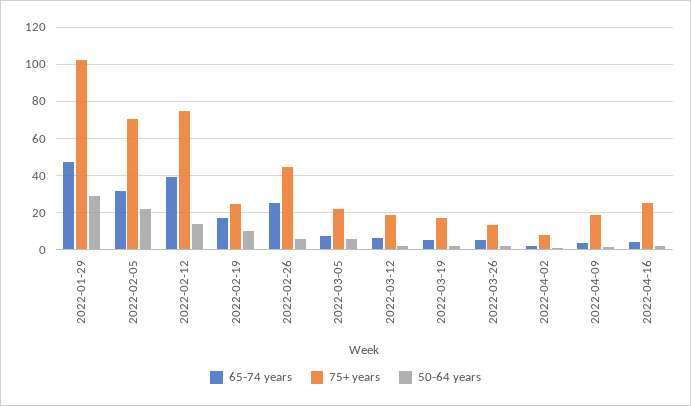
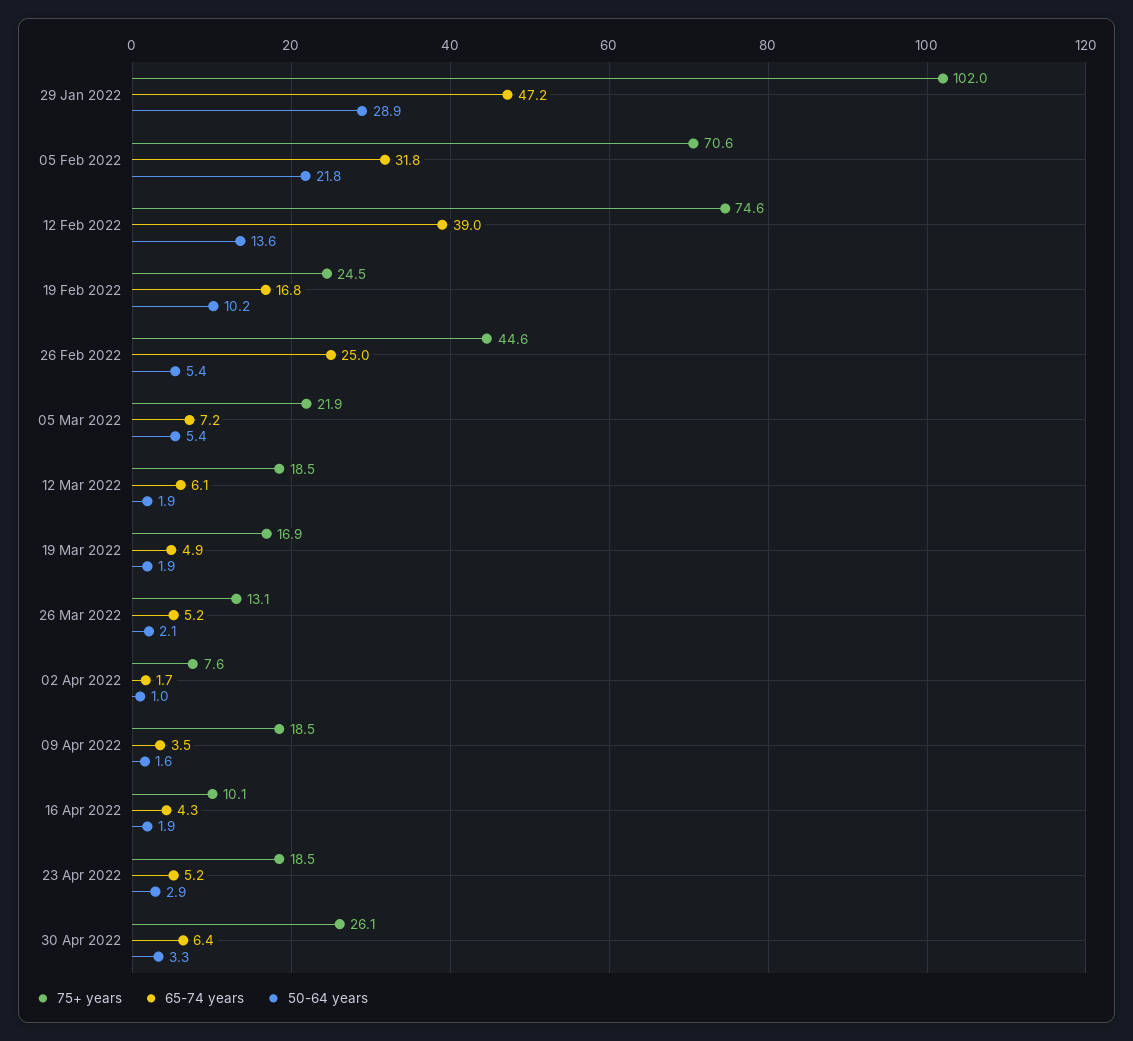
75+ years, 2022-04-16: 25 -> 10.1
75+ years, 23 Apr 2022: none -> 18.5
65-74 years, 23 Apr 2022: none -> 5.2
50-64 years, 23 Apr 2022: none -> 2.9
75+ years, 30 Apr 2022: none -> 26.1
65-74 years, 30 Apr 2022: none -> 6.4
50-64 years, 30 Apr 2022: none -> 3.3

